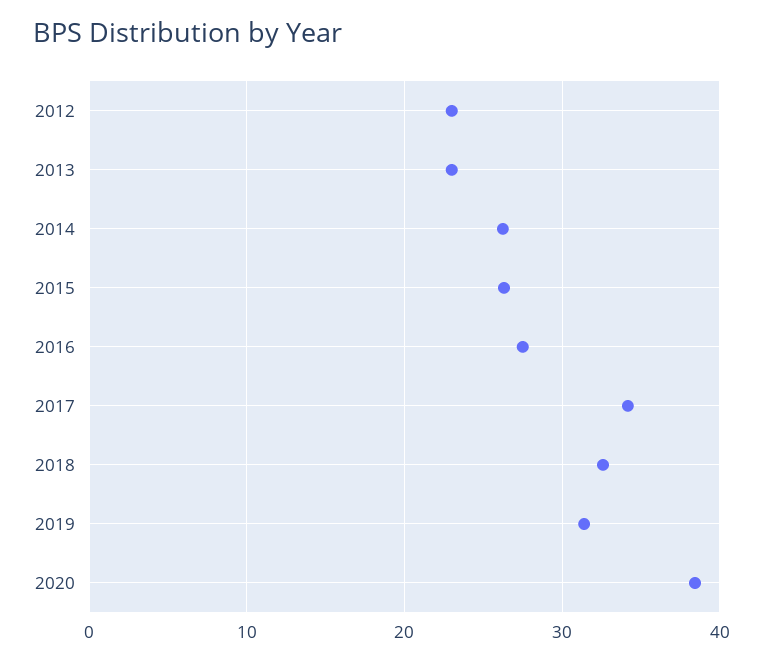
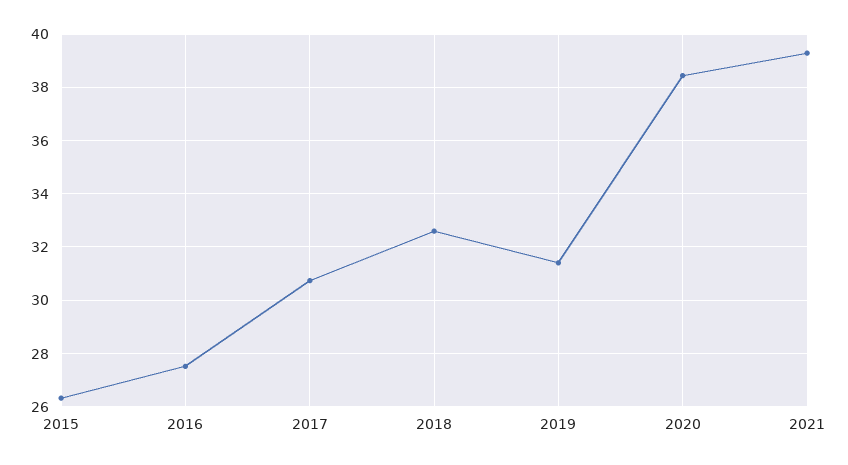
2012: 23 -> none
2013: 23 -> none
2014: 26 -> none
2017: 34 -> 30.75
2021: none -> 39.25

